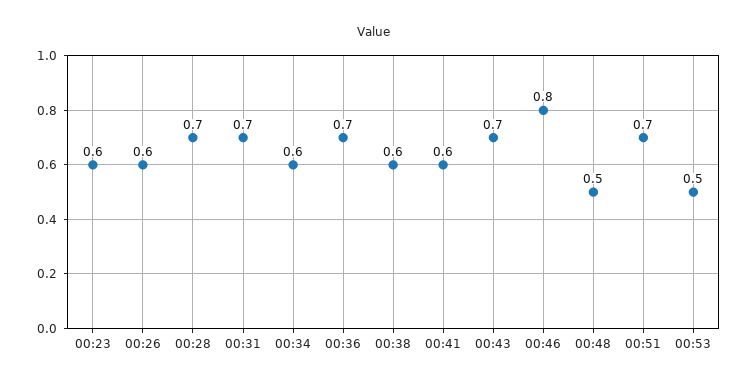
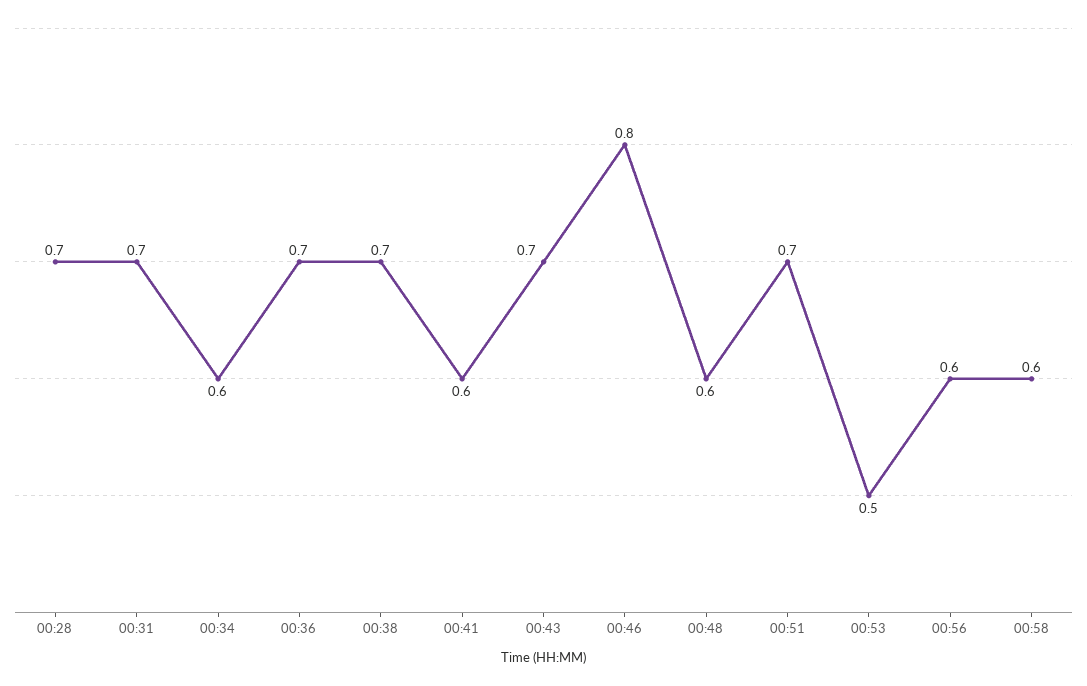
00:23: 0.6 -> none
00:26: 0.6 -> none
00:38: 0.6 -> 0.7
00:48: 0.5 -> 0.6
00:56: none -> 0.6
00:58: none -> 0.6

